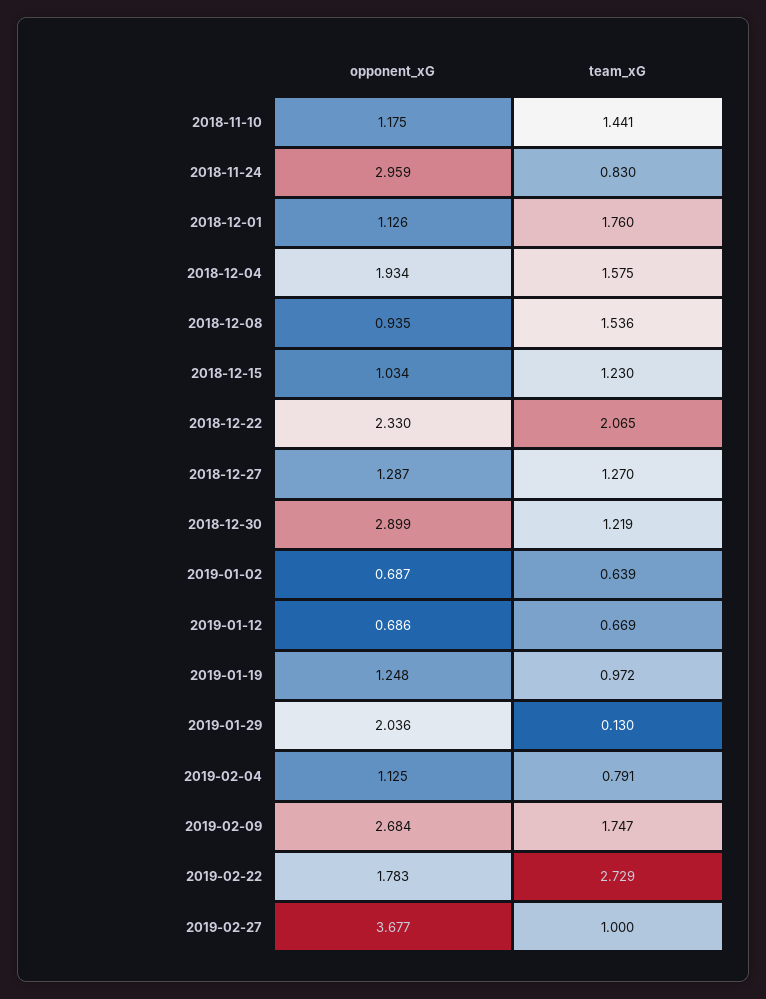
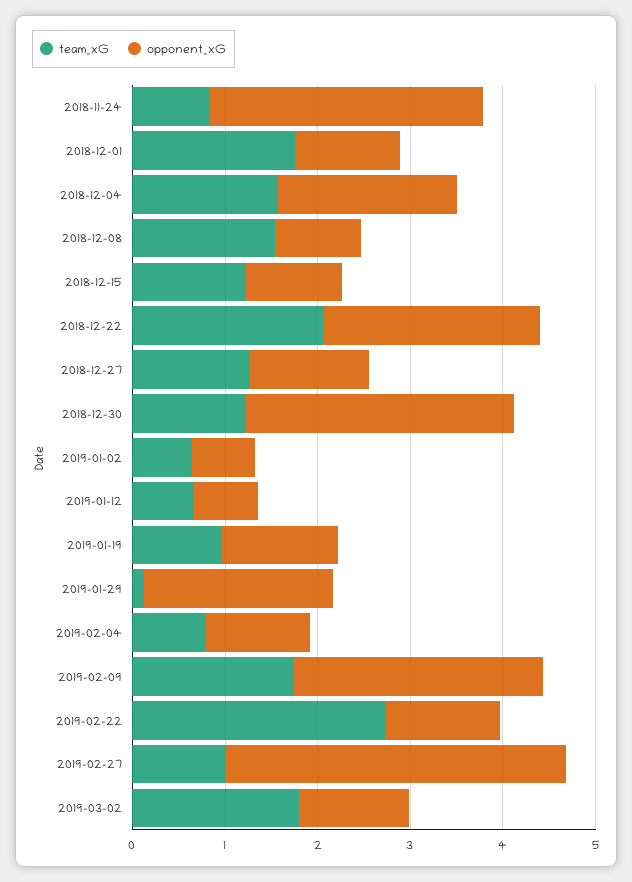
opponent_xG, 2018-11-10: 1.175 -> none
team_xG, 2018-11-10: 1.441 -> none
opponent_xG, 2019-02-22: 1.783 -> 1.2
team_xG, 2019-03-02: none -> 1.8
opponent_xG, 2019-03-02: none -> 1.2

